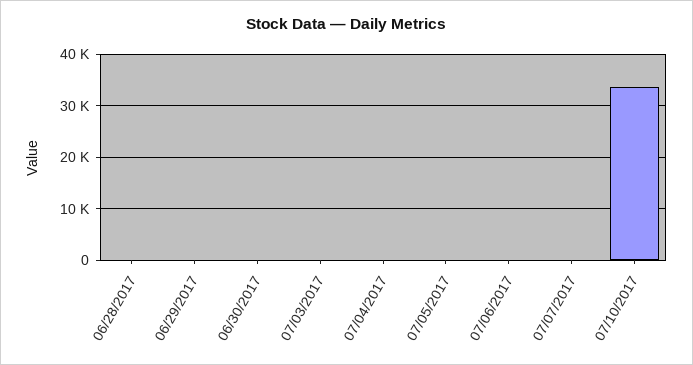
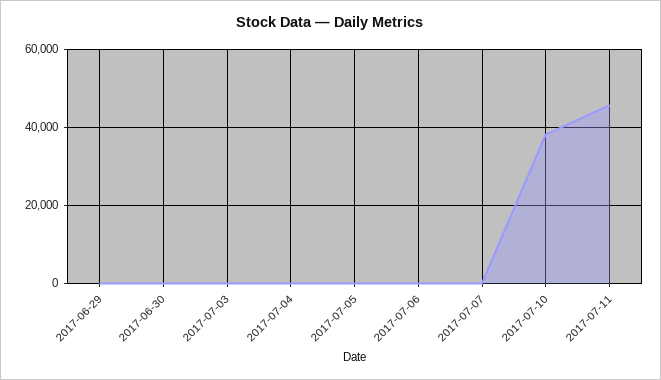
06/28/2017: 0 -> none
07/10/2017: 34000 -> 38000
2017-07-11: none -> 46000

